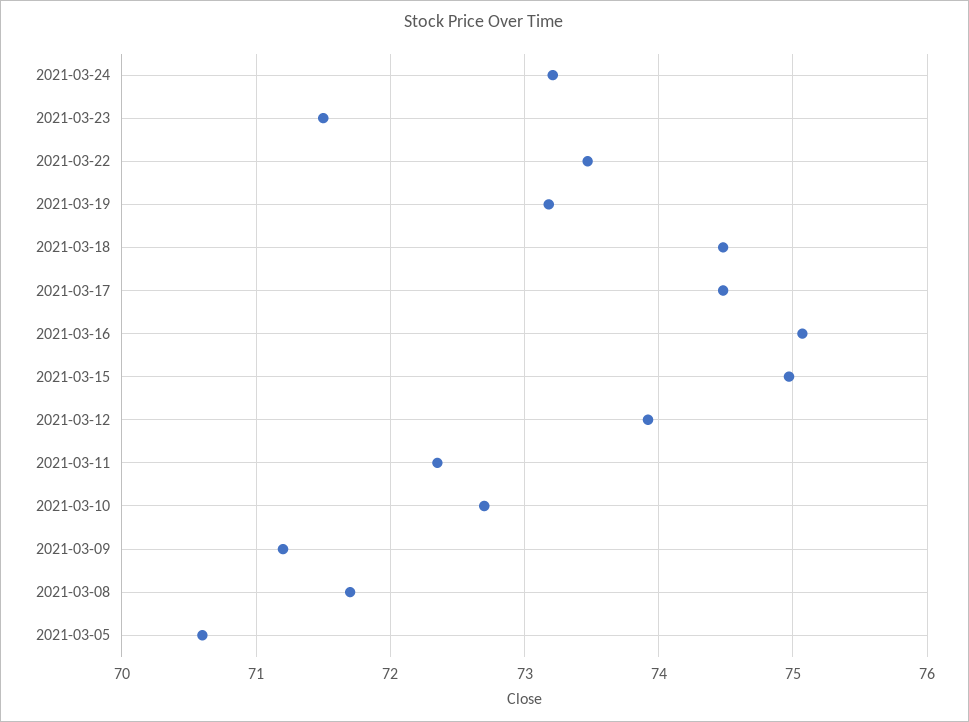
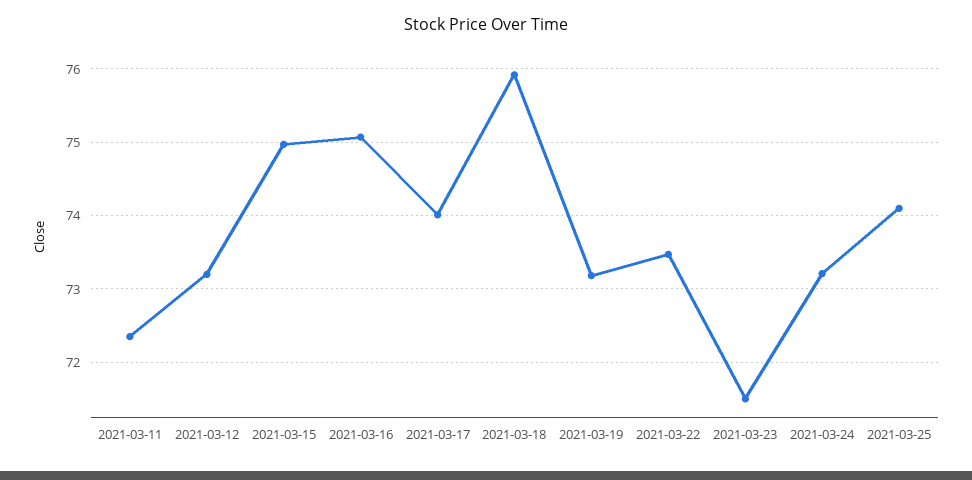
2021-03-18: 74.5 -> 75.9
2021-03-17: 74.5 -> 74
2021-03-12: 73.9 -> 73.2
2021-03-10: 72.7 -> none
2021-03-09: 71.2 -> none
2021-03-08: 71.7 -> none
2021-03-05: 70.6 -> none
2021-03-25: none -> 74.1

